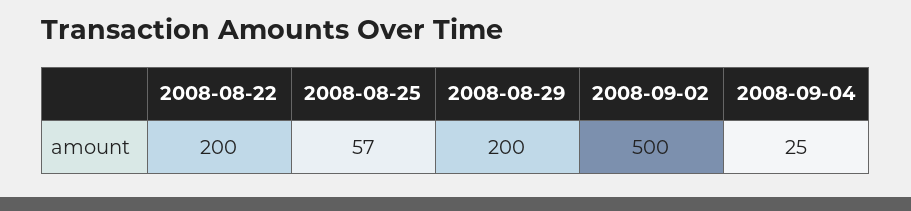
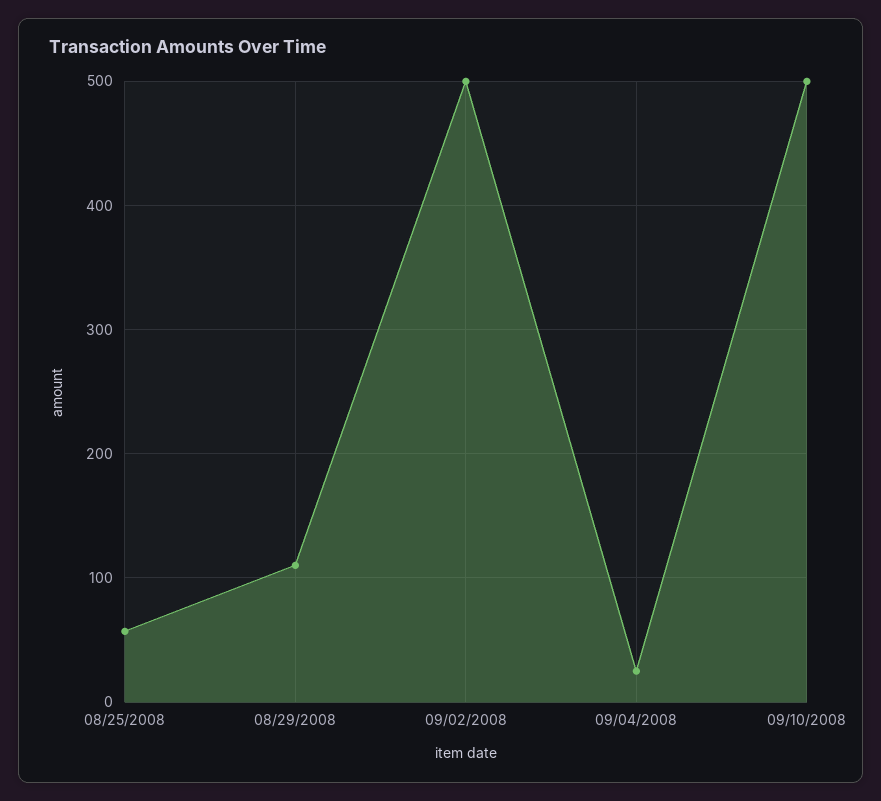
2008-08-22: 200 -> none
2008-08-29: 200 -> 110
09/10/2008: none -> 500

